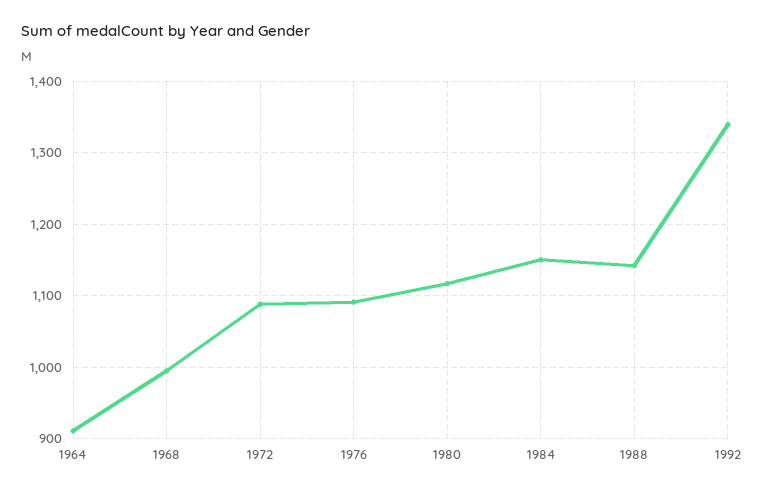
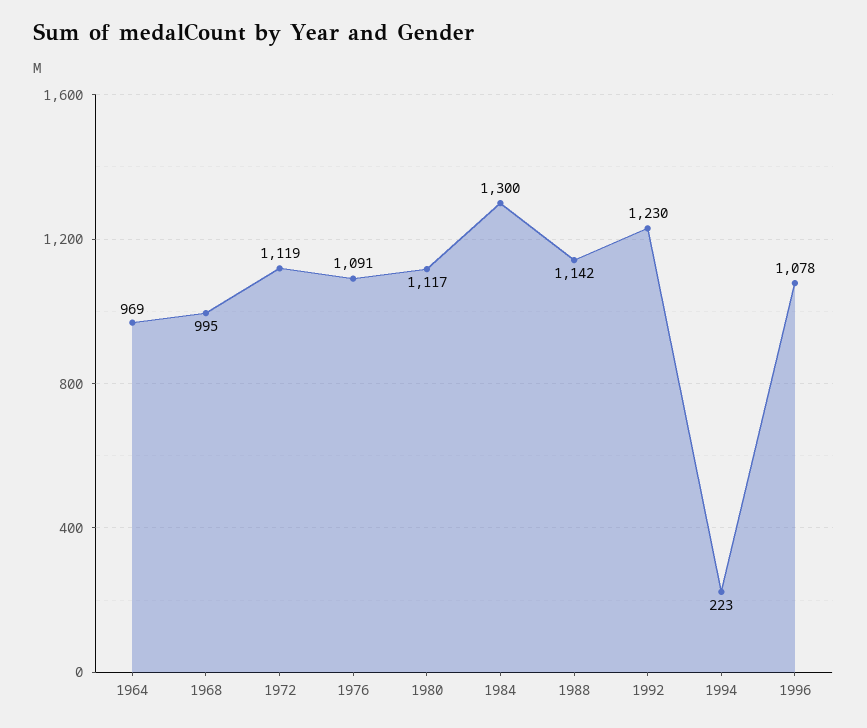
1964: 910 -> 969
1972: 1090 -> 1119
1984: 1150 -> 1300
1992: 1340 -> 1230
1994: none -> 223
1996: none -> 1078

